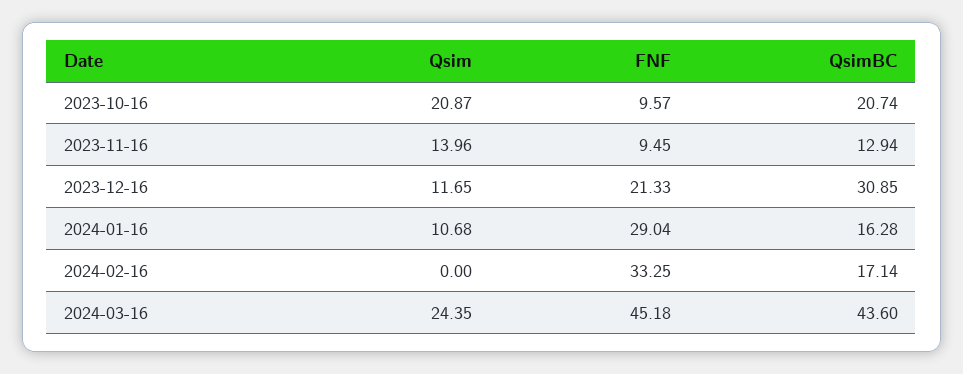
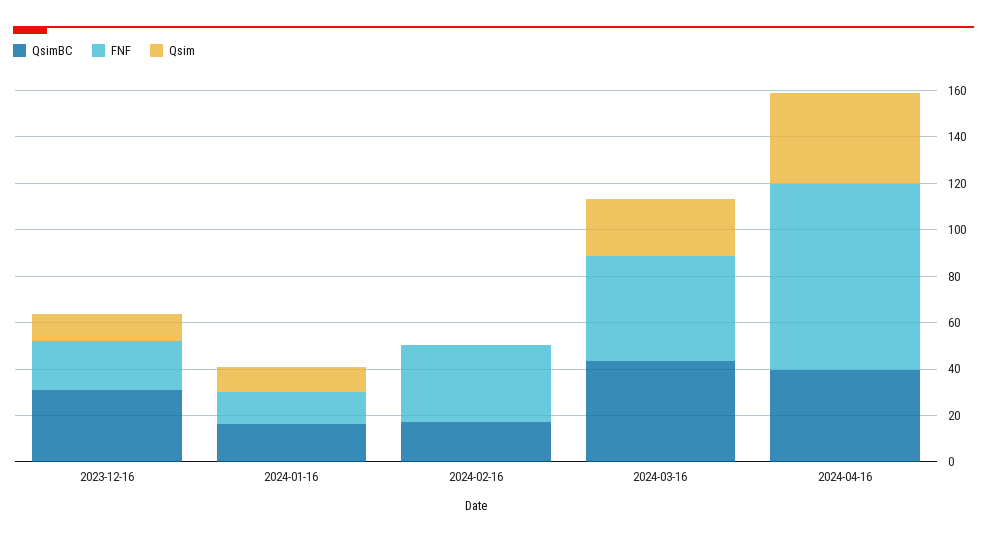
Qsim, 2023-10-16: 20.87 -> none
FNF, 2023-10-16: 9.57 -> none
QsimBC, 2023-10-16: 20.74 -> none
Qsim, 2023-11-16: 13.96 -> none
FNF, 2023-11-16: 9.45 -> none
QsimBC, 2023-11-16: 12.94 -> none
FNF, 2024-01-16: 29.04 -> 15
QsimBC, 2024-04-16: none -> 40
FNF, 2024-04-16: none -> 80
Qsim, 2024-04-16: none -> 40

